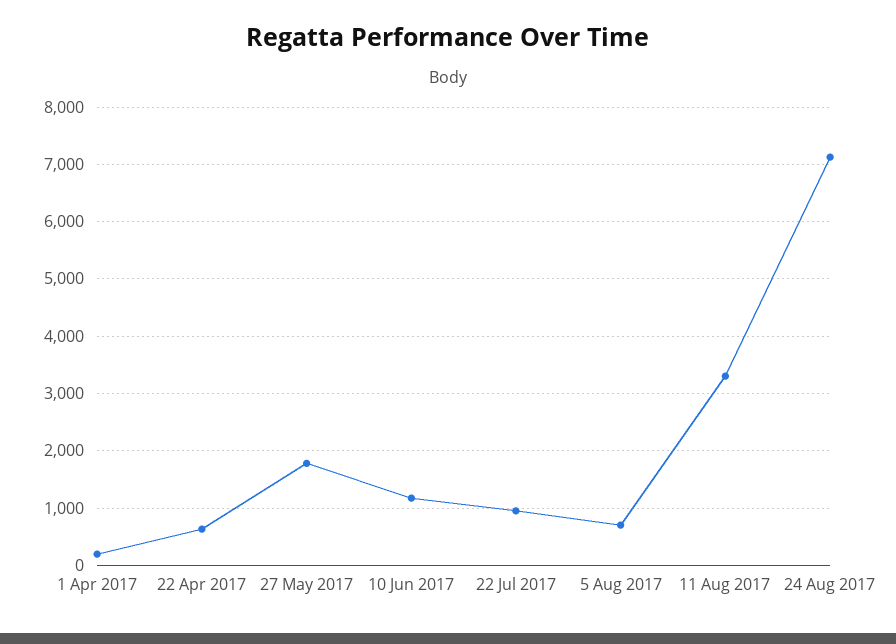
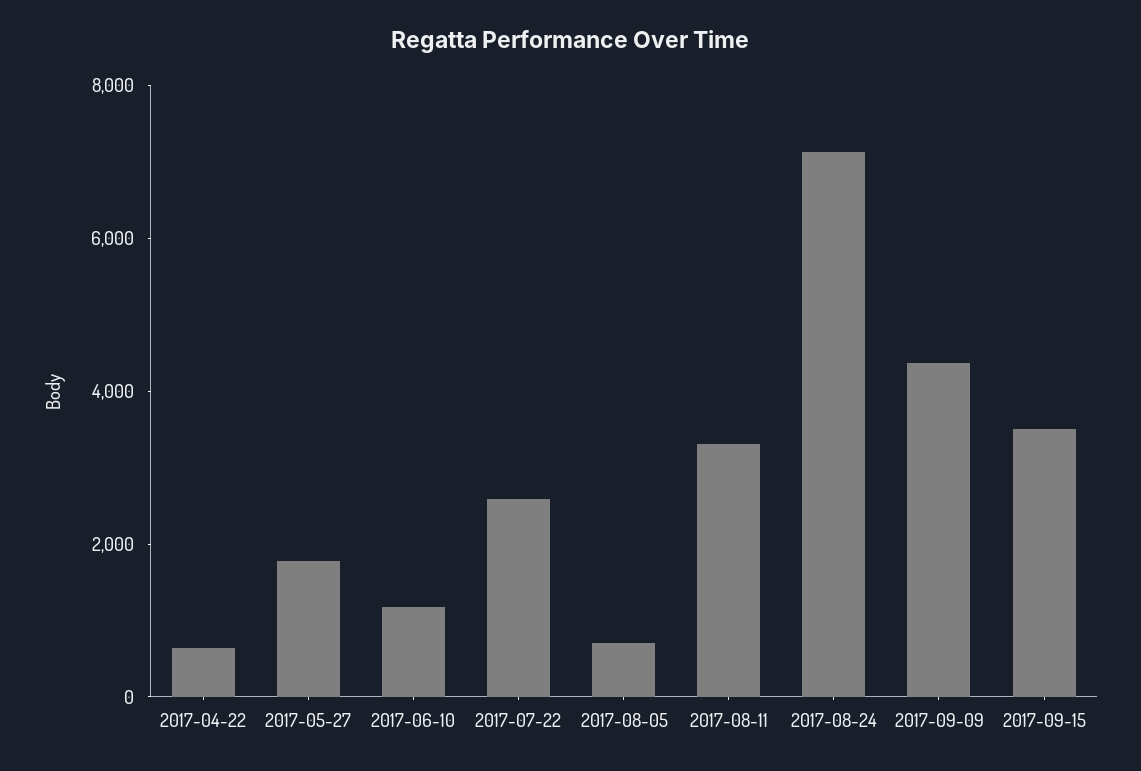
1 Apr 2017: 200 -> none
22 Jul 2017: 1000 -> 2500
2017-09-09: none -> 4500
2017-09-15: none -> 3500

